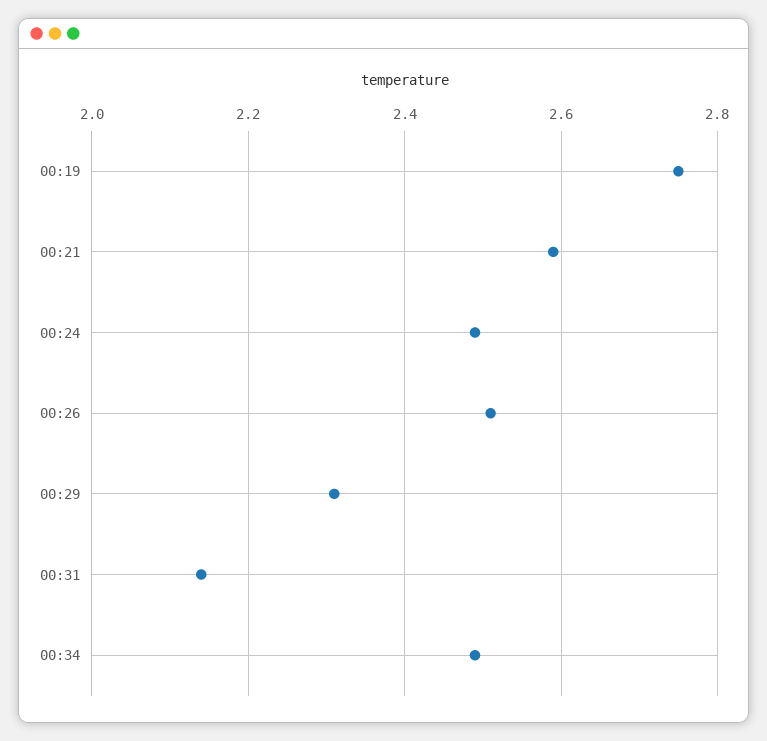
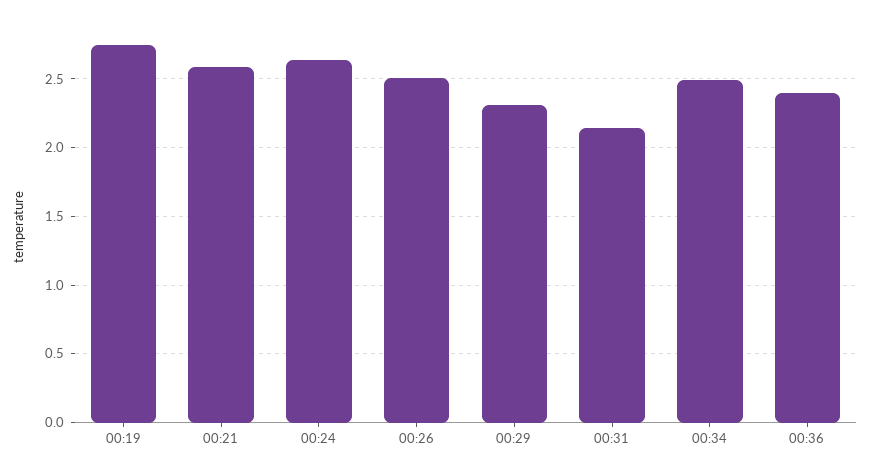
00:24: 2.5 -> 2.65
00:36: none -> 2.4

